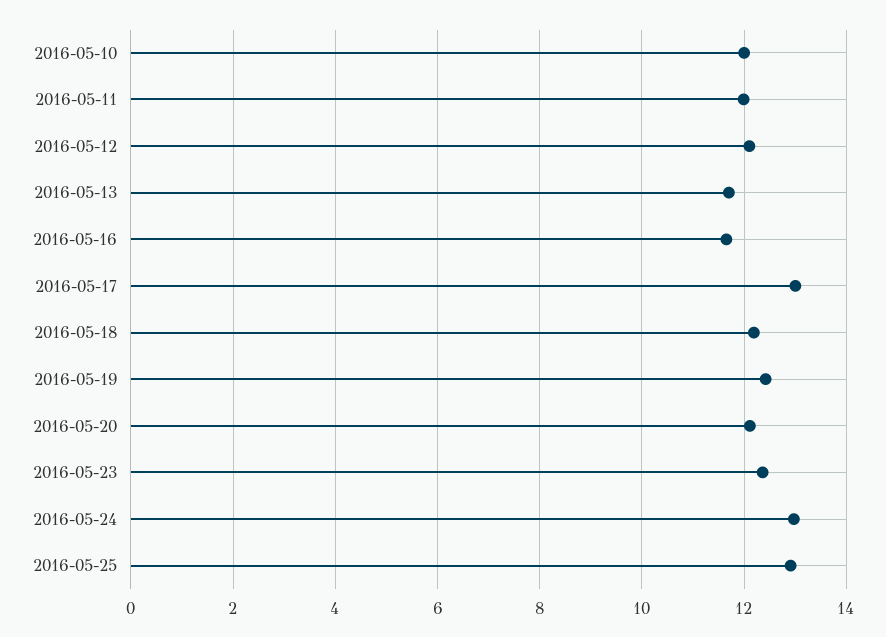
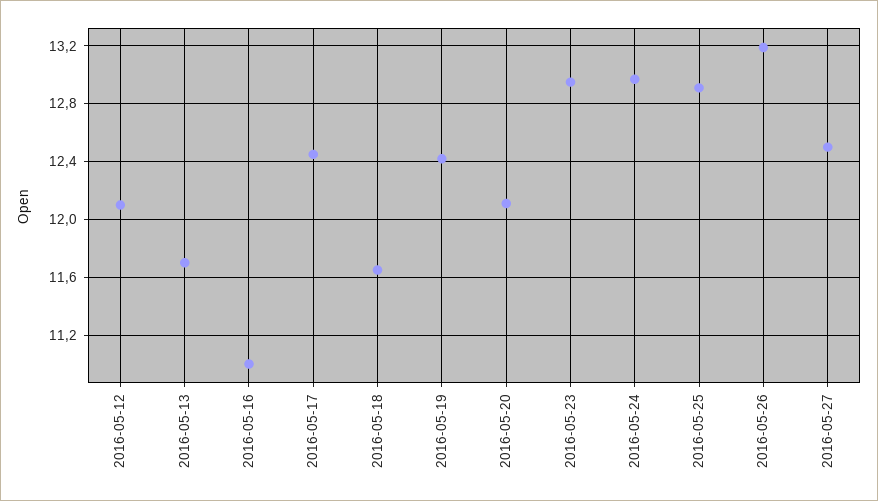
2016-05-10: 12 -> none
2016-05-11: 12 -> none
2016-05-16: 11.6 -> 11
2016-05-17: 13 -> 12.45
2016-05-18: 12.2 -> 11.65
2016-05-23: 12.4 -> 12.95
2016-05-26: none -> 13.2
2016-05-27: none -> 12.5

